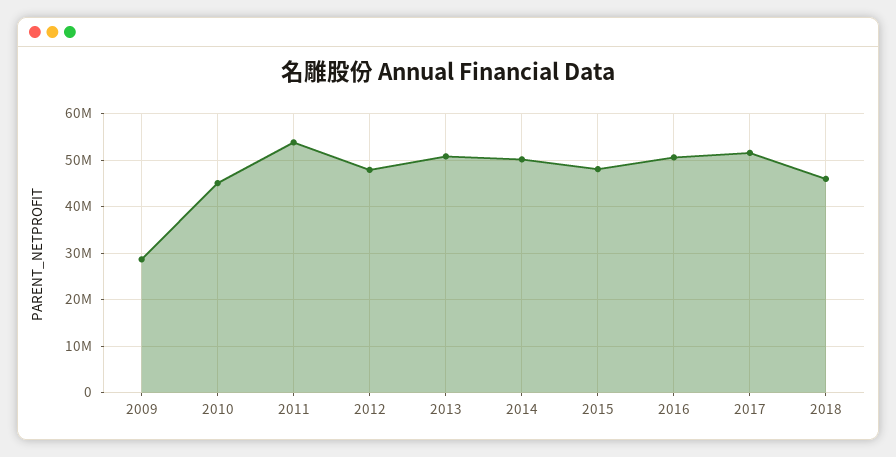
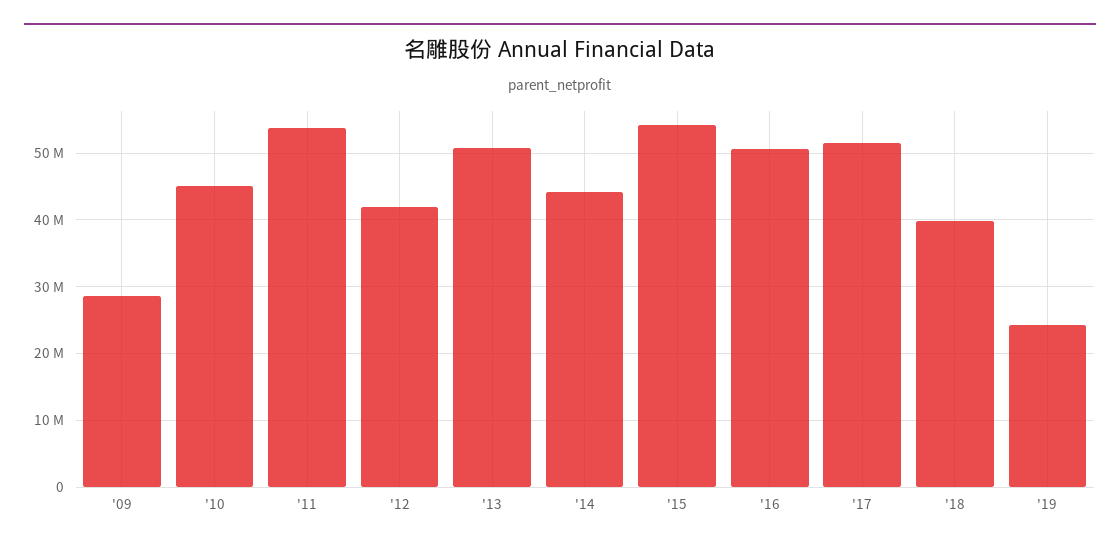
2012: 48000000 -> 42000000
2014: 50000000 -> 44000000
2015: 48000000 -> 54000000
2018: 46000000 -> 40000000
'19: none -> 24000000

